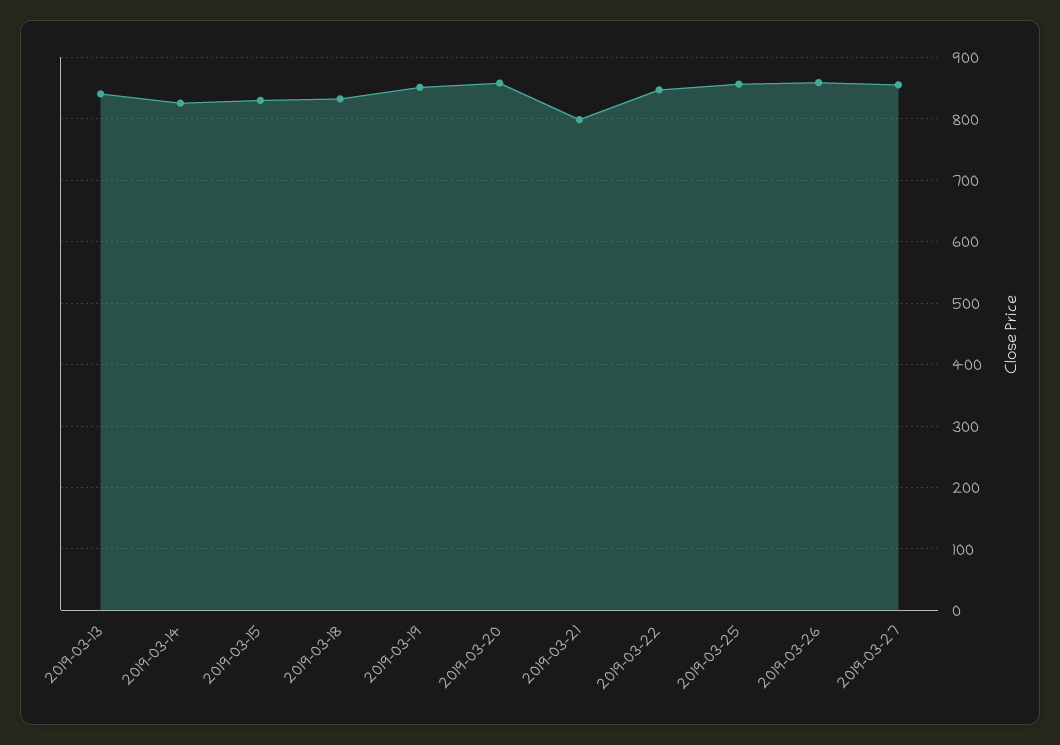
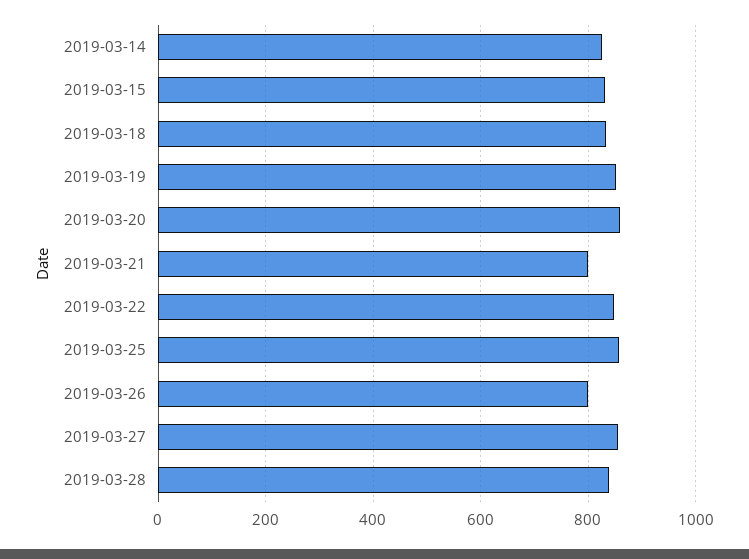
2019-03-13: 840 -> none
2019-03-26: 860 -> 800
2019-03-28: none -> 840

